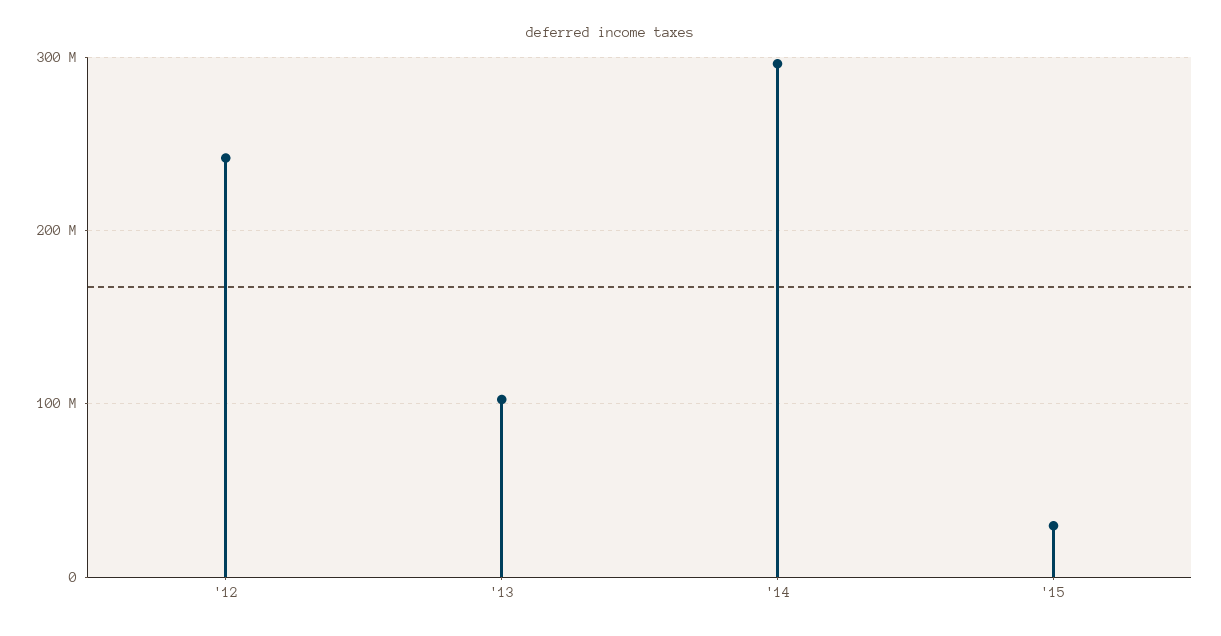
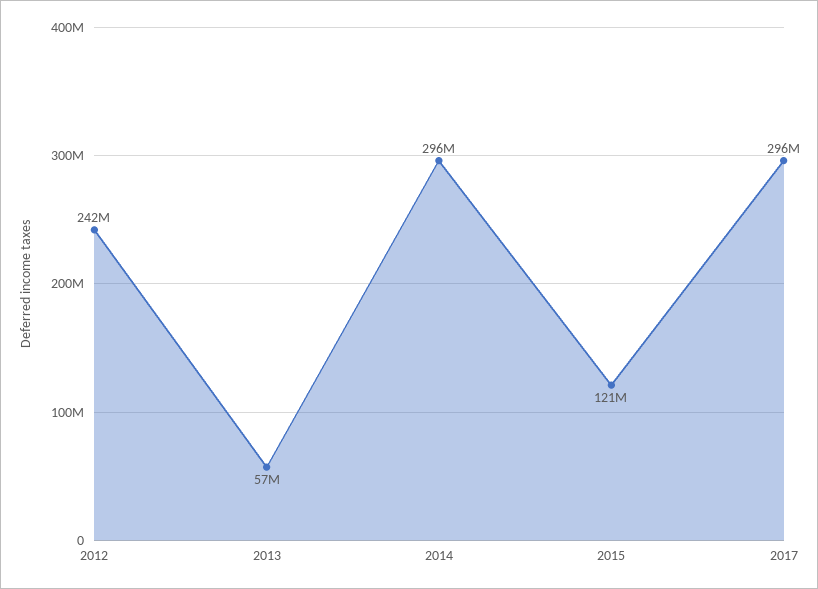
'13: 100000000 -> 57000000
'15: 30000000 -> 121000000
2017: none -> 296000000

